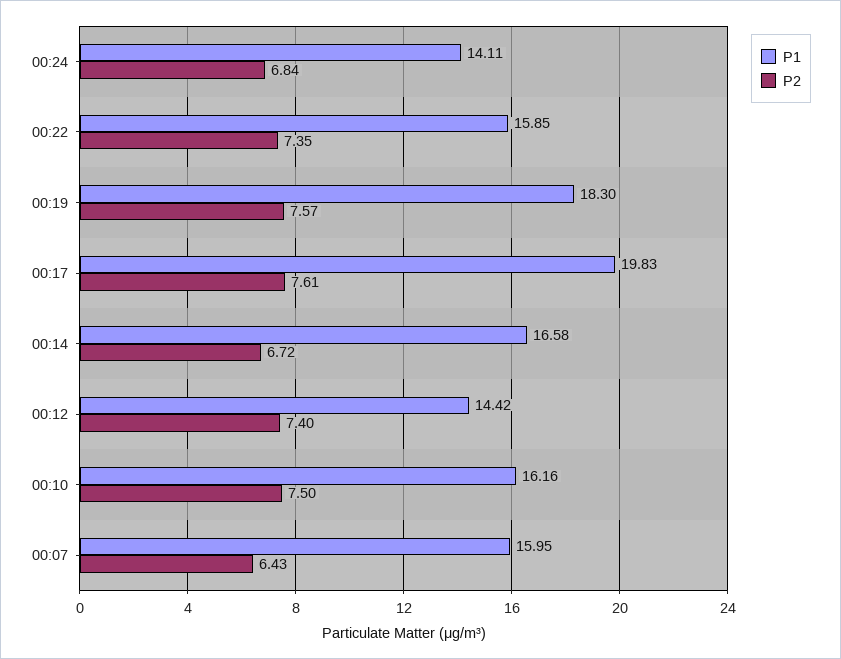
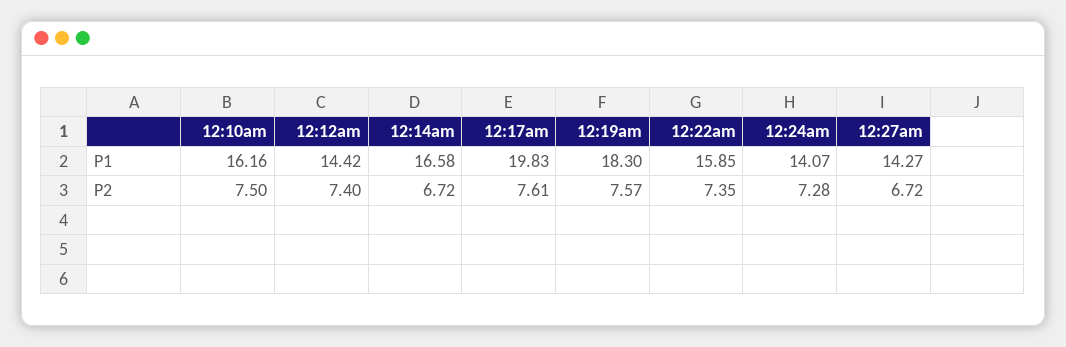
P1, 00:24: 14.11 -> 14.07
P2, 00:24: 6.84 -> 7.28
P1, 00:07: 15.95 -> none
P2, 00:07: 6.43 -> none
P1, 12:27am: none -> 14.27
P2, 12:27am: none -> 6.72

